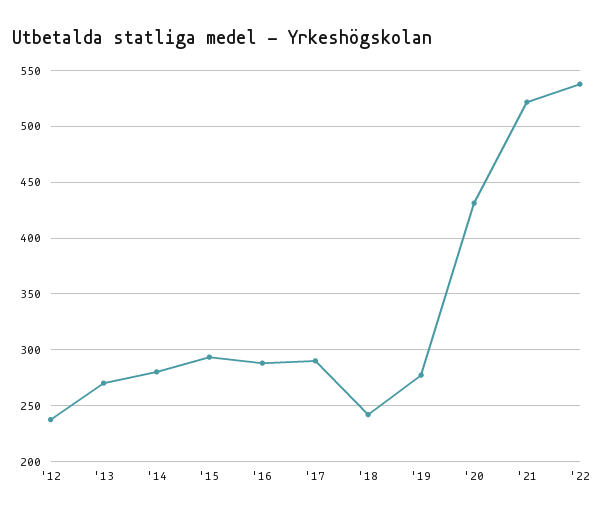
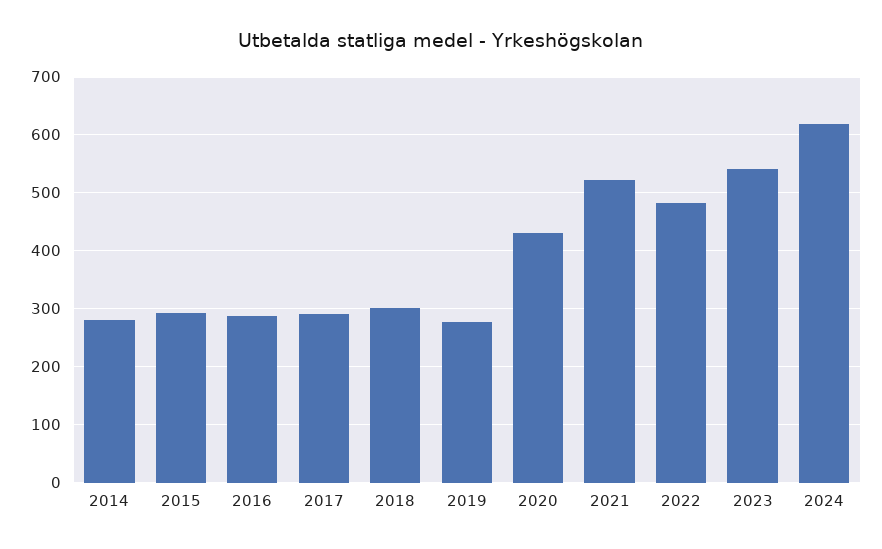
'12: 240 -> none
'13: 270 -> none
'18: 240 -> 300
'22: 540 -> 480
2023: none -> 540
2024: none -> 620

